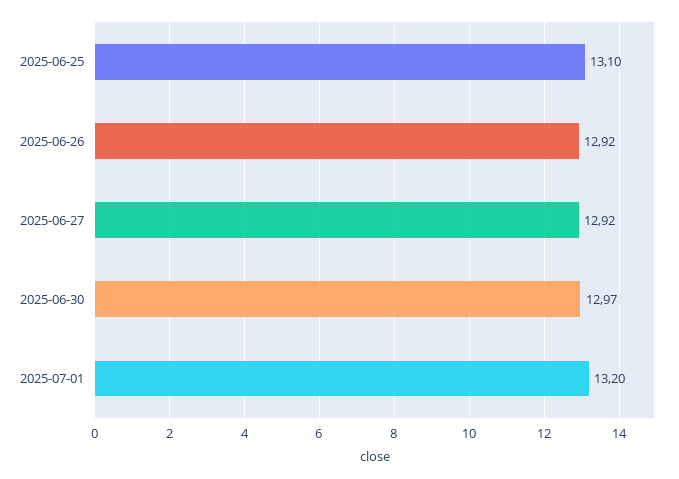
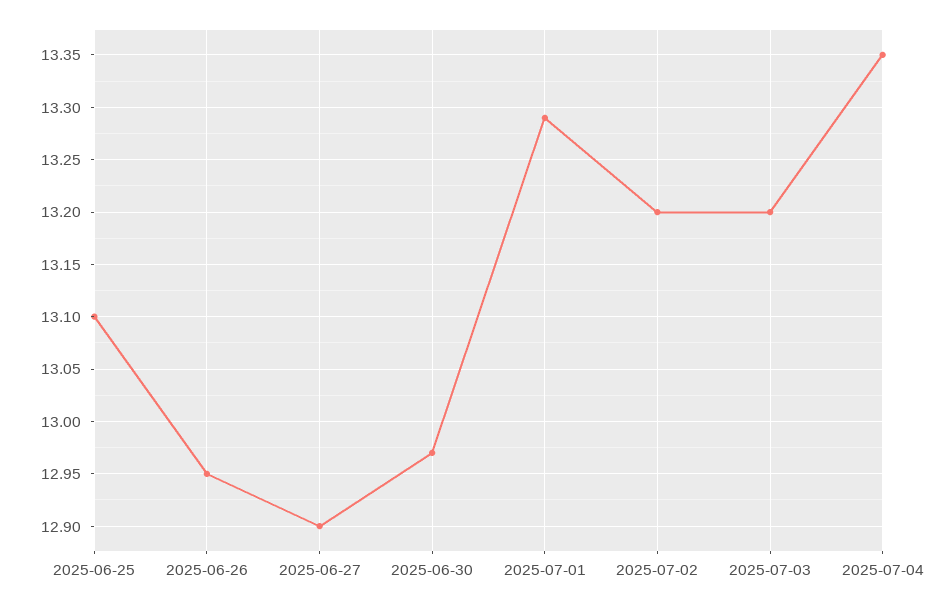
2025-06-26: 12.92 -> 12.95
2025-06-27: 12.92 -> 12.9
2025-07-01: 13.2 -> 13.29
2025-07-02: none -> 13.2
2025-07-03: none -> 13.2
2025-07-04: none -> 13.35

